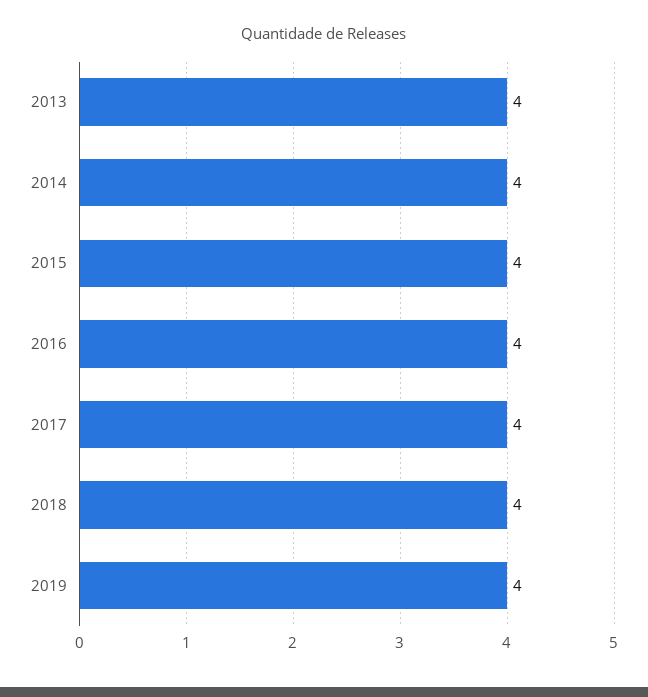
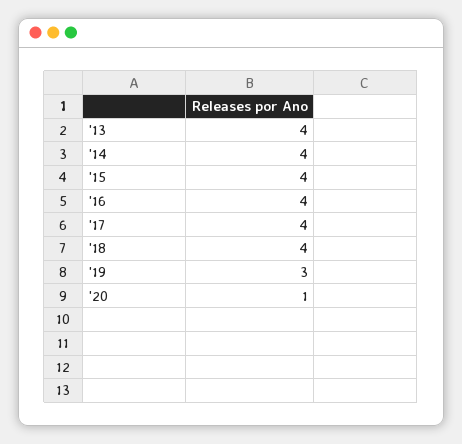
2019: 4 -> 3
'20: none -> 1

